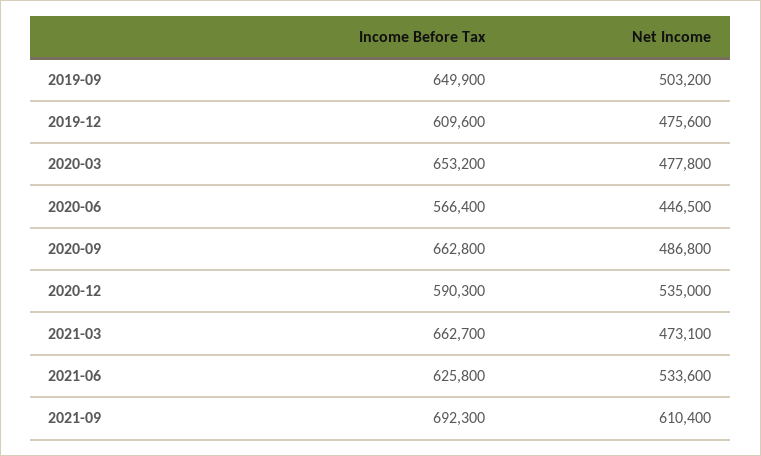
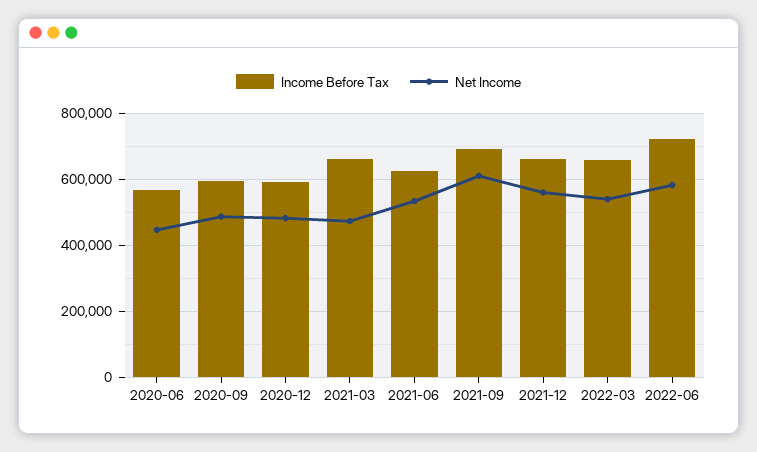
Income Before Tax, 2019-09: 649900 -> none
Net Income, 2019-09: 503200 -> none
Income Before Tax, 2019-12: 609600 -> none
Net Income, 2019-12: 475600 -> none
Income Before Tax, 2020-03: 653200 -> none
Net Income, 2020-03: 477800 -> none
Income Before Tax, 2020-09: 662800 -> 600000
Net Income, 2020-12: 535000 -> 480000
Income Before Tax, 2021-12: none -> 660000
Net Income, 2021-12: none -> 560000
Income Before Tax, 2022-03: none -> 660000
Net Income, 2022-03: none -> 540000
Income Before Tax, 2022-06: none -> 720000
Net Income, 2022-06: none -> 580000

